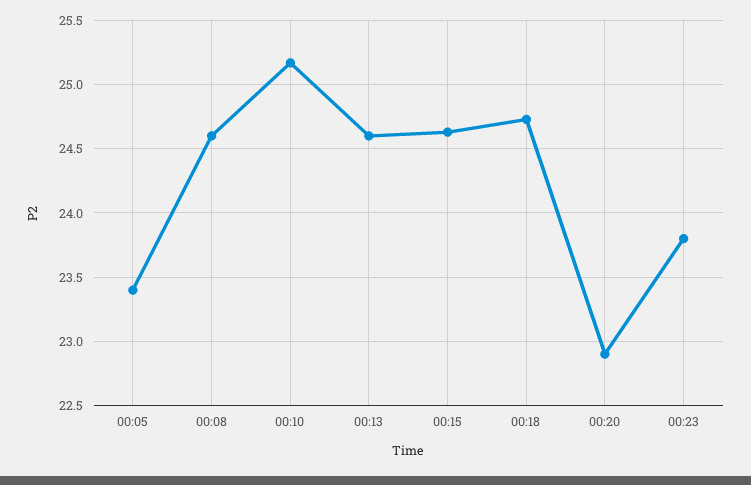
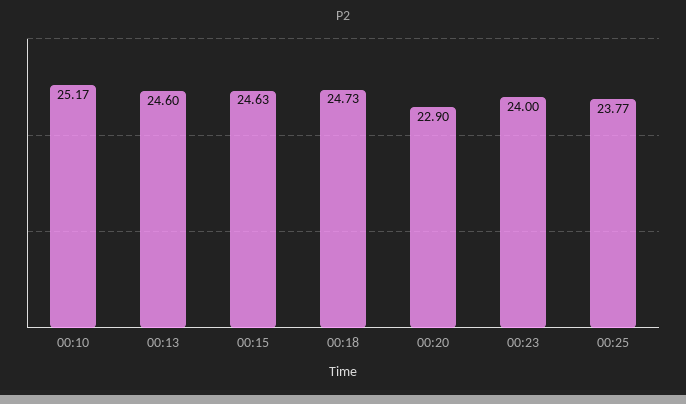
00:05: 23.4 -> none
00:08: 24.6 -> none
00:23: 23.8 -> 24
00:25: none -> 23.77

